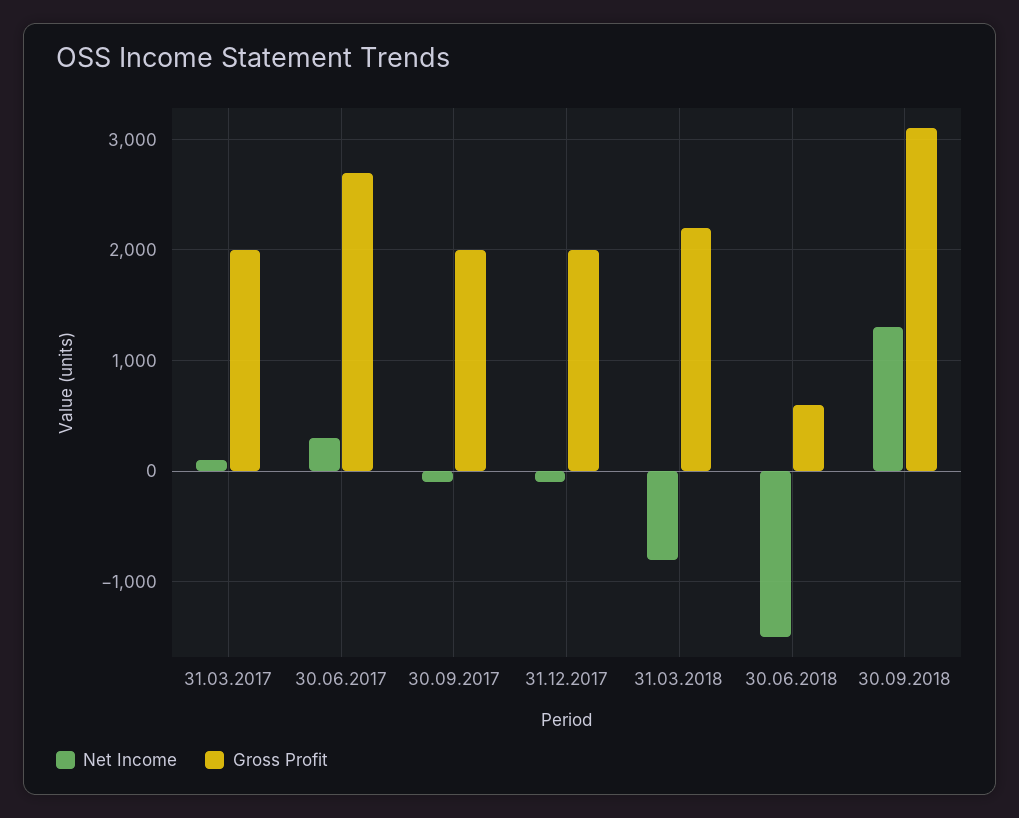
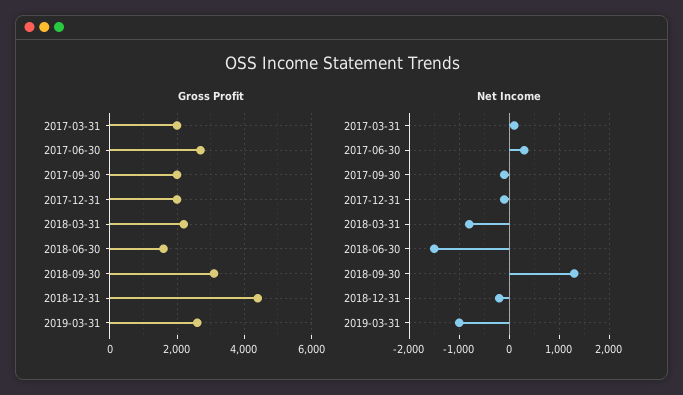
Gross Profit, 30.06.2018: 600 -> 1600
Gross Profit, 2018-12-31: none -> 4400
Gross Profit, 2019-03-31: none -> 2600
Net Income, 2018-12-31: none -> -200
Net Income, 2019-03-31: none -> -1000

